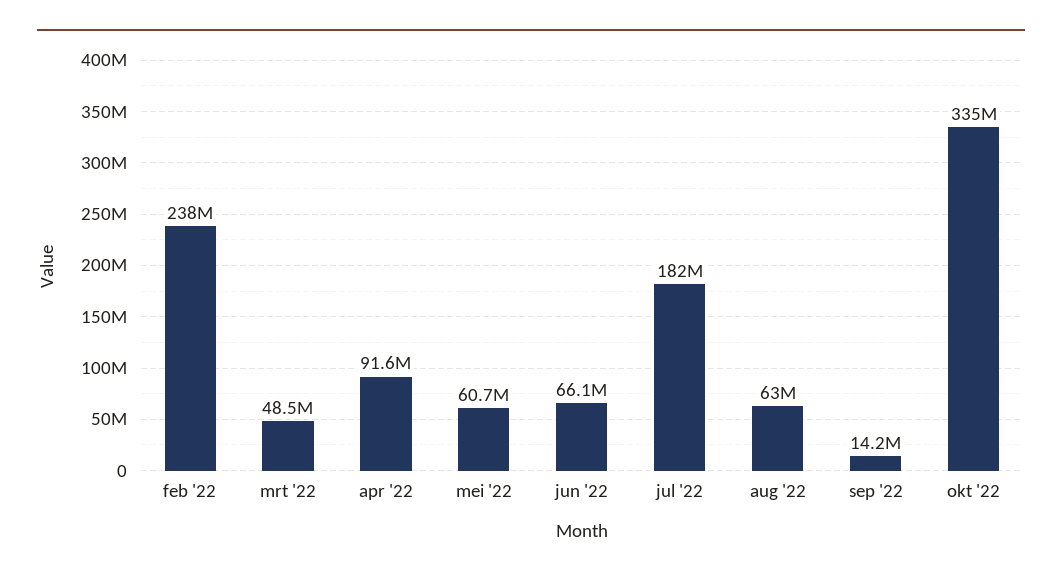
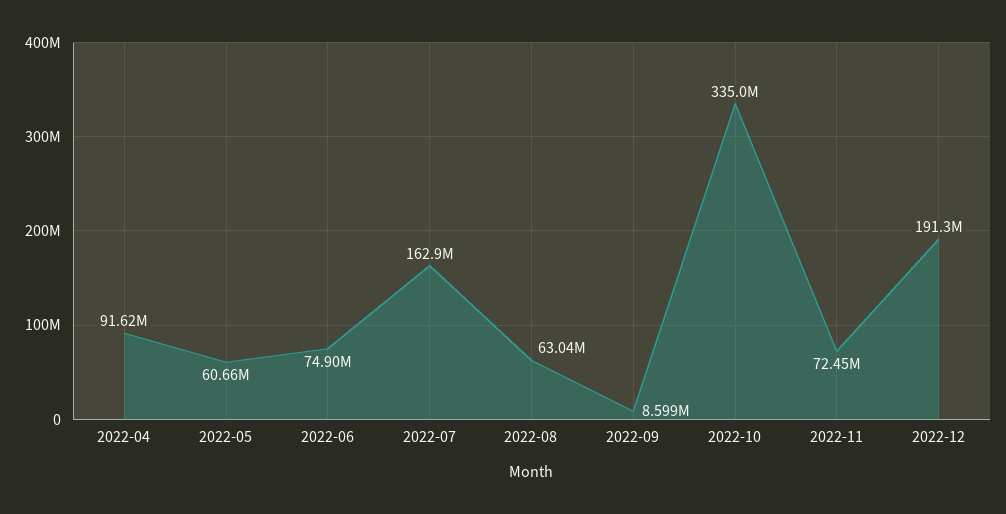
feb '22: 238000000 -> none
mrt '22: 48500000 -> none
jun '22: 66100000 -> 74900000
jul '22: 182000000 -> 162900000
sep '22: 14200000 -> 8599000
2022-11: none -> 72450000
2022-12: none -> 191300000

